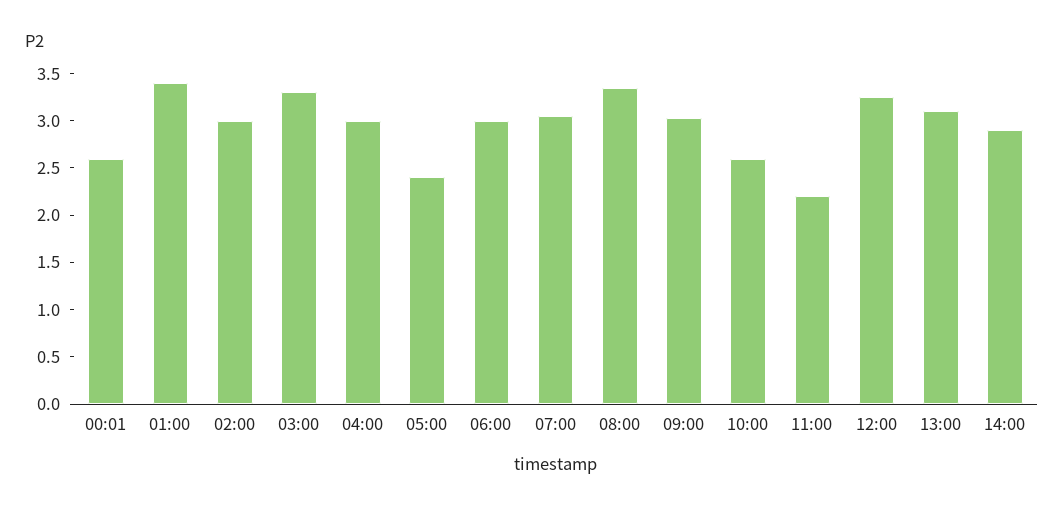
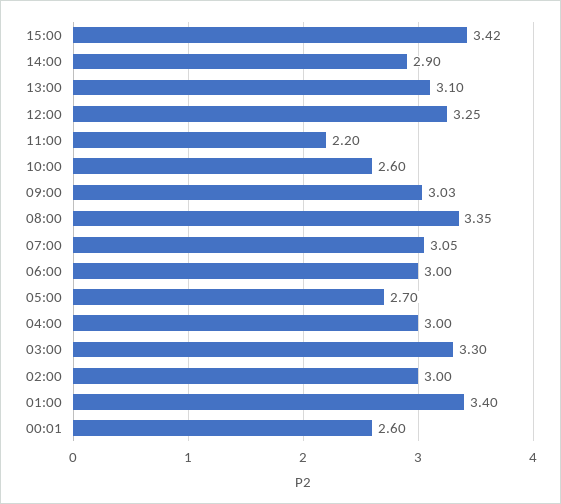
05:00: 2.4 -> 2.7
15:00: none -> 3.42

